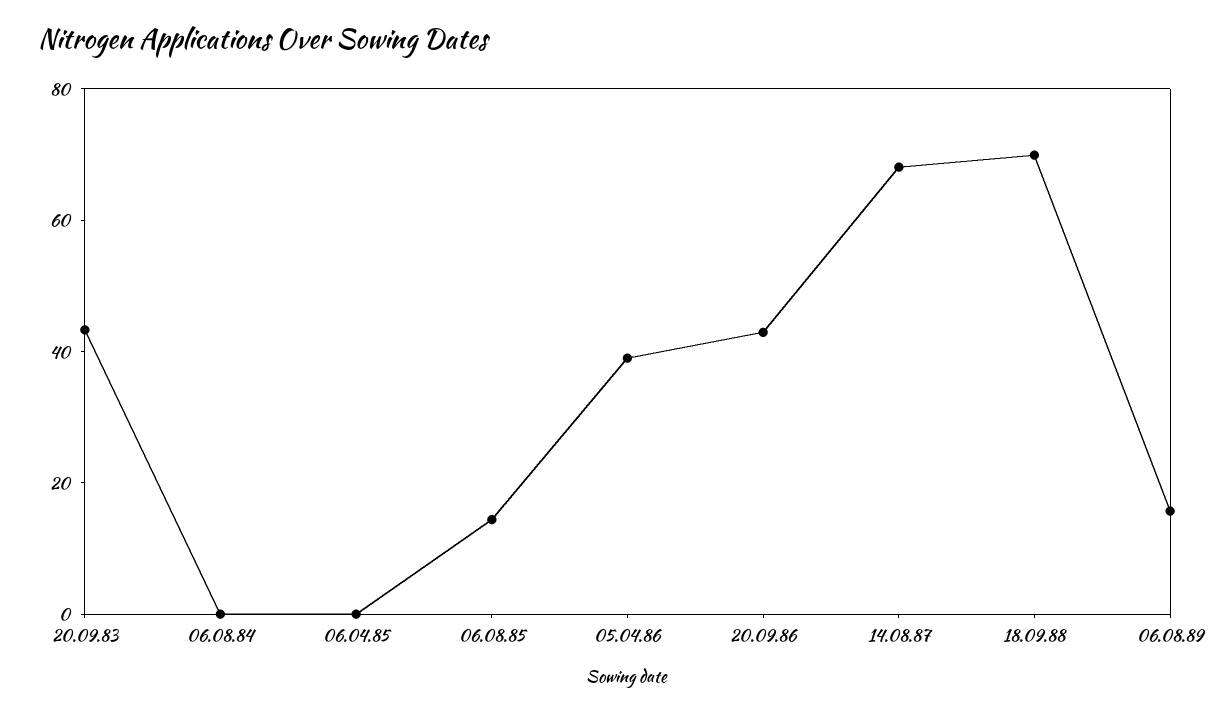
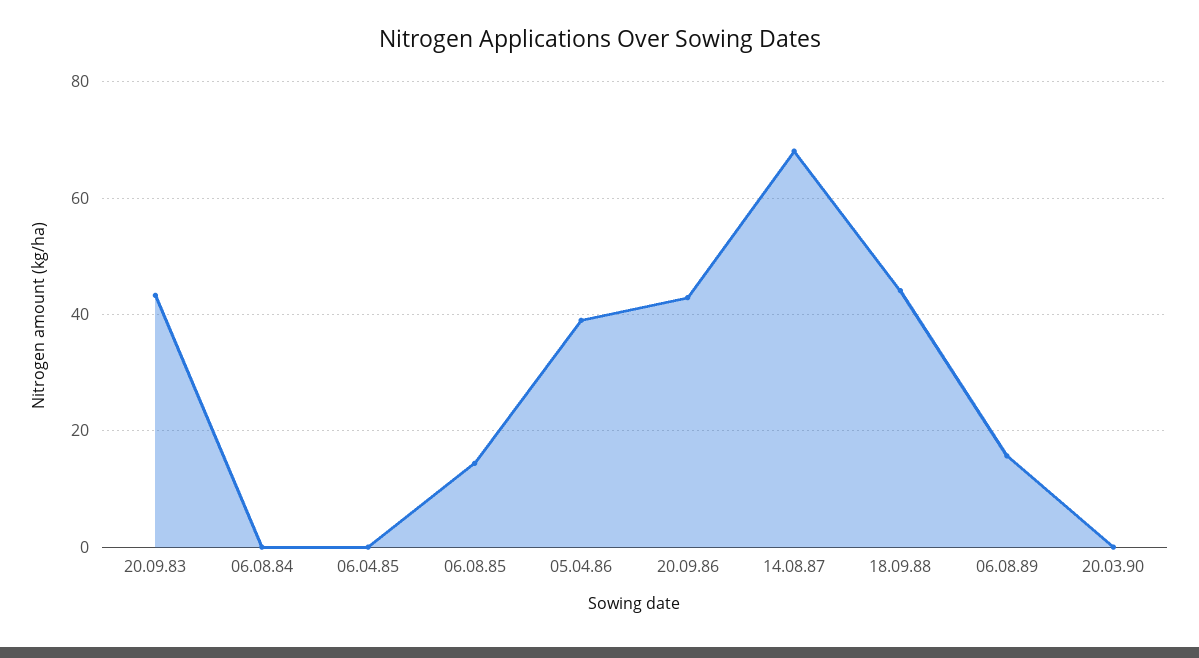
18.09.88: 70 -> 44
20.03.90: none -> 0

